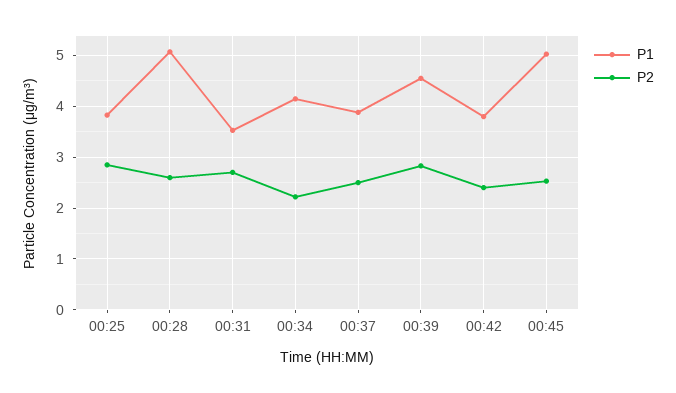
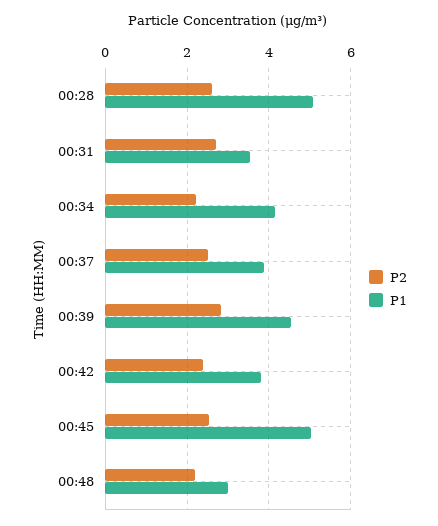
P1, 00:25: 3.8 -> none
P2, 00:25: 2.8 -> none
P2, 00:48: none -> 2.2
P1, 00:48: none -> 3

